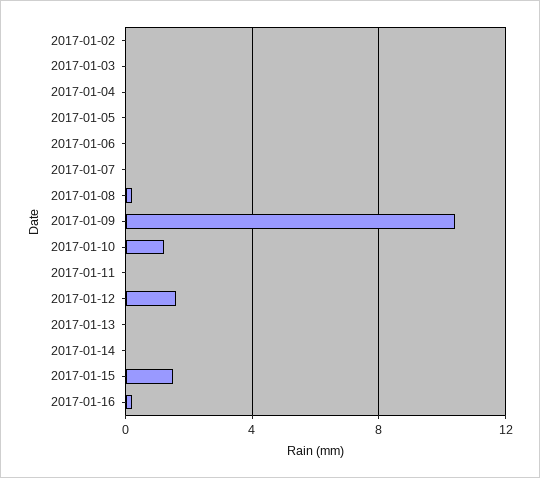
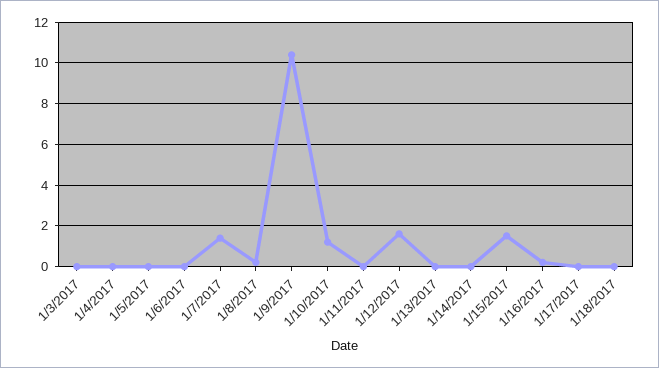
2017-01-02: 0 -> none
2017-01-07: 0 -> 1.5
1/17/2017: none -> 0
1/18/2017: none -> 0

